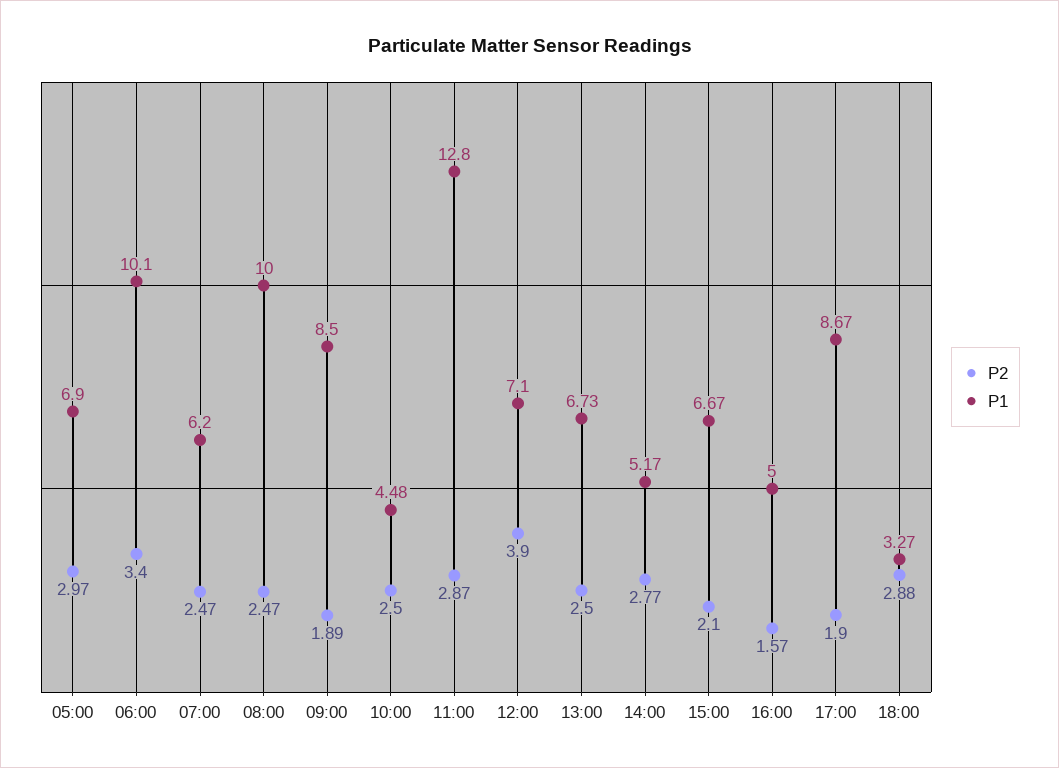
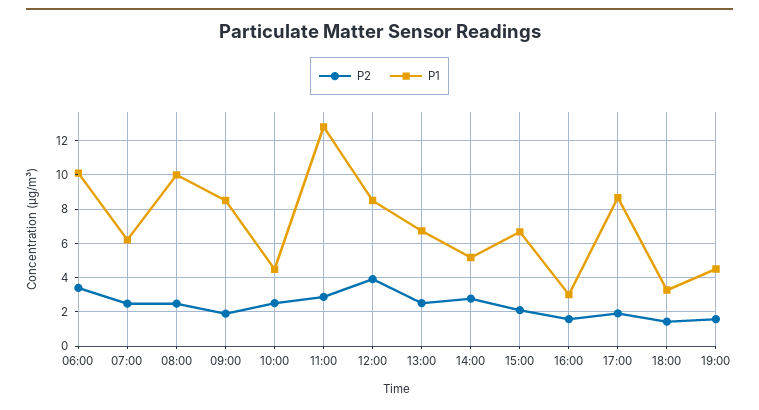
P2, 05:00: 2.97 -> none
P1, 05:00: 6.9 -> none
P1, 12:00: 7.1 -> 8.5
P1, 16:00: 5 -> 3
P2, 18:00: 2.88 -> 1.5
P2, 19:00: none -> 1.5
P1, 19:00: none -> 4.5

